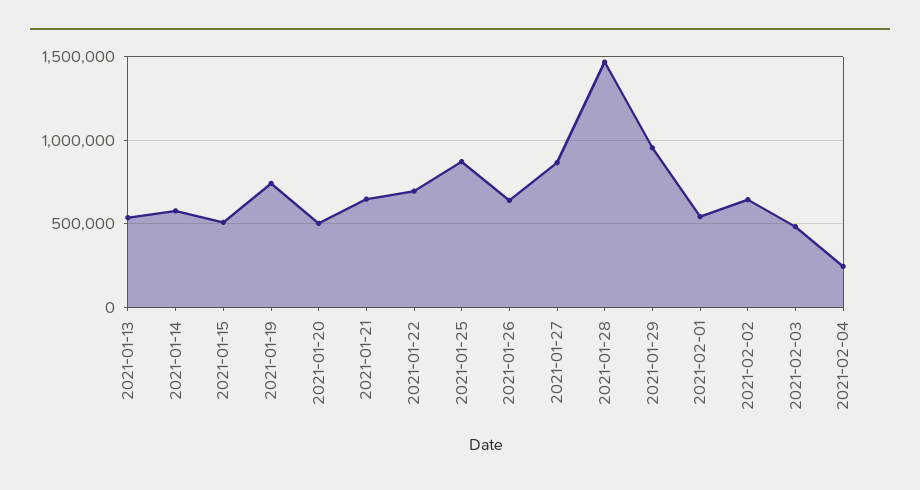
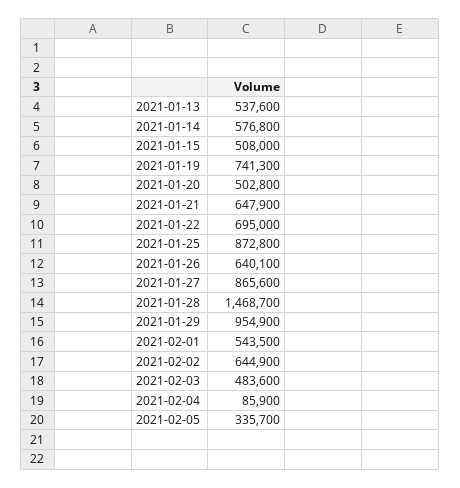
2021-02-04: 250000 -> 85900
2021-02-05: none -> 335700

